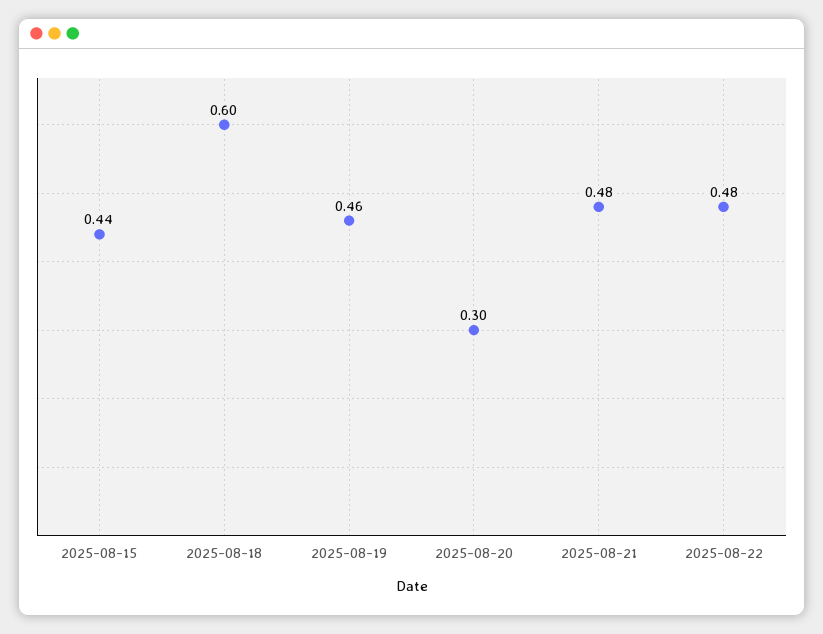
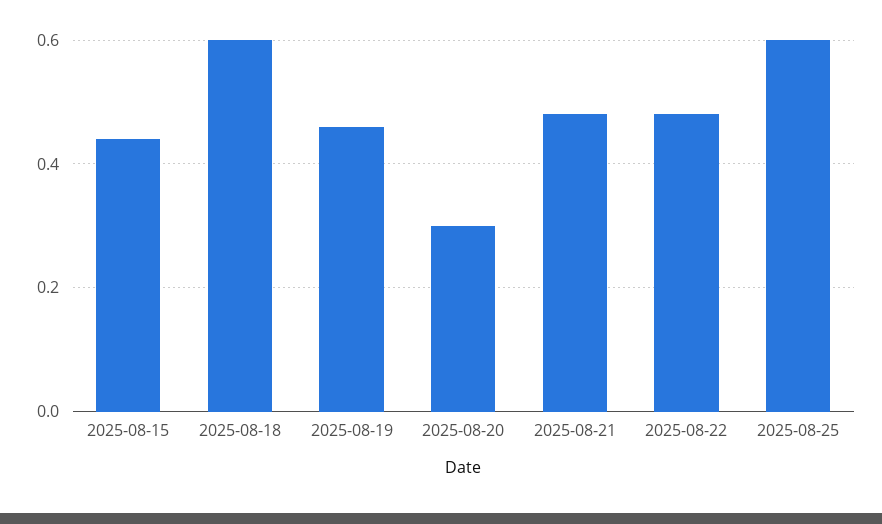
2025-08-25: none -> 0.6

